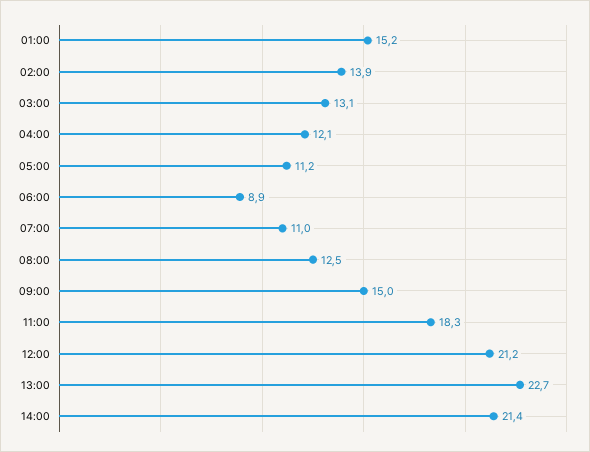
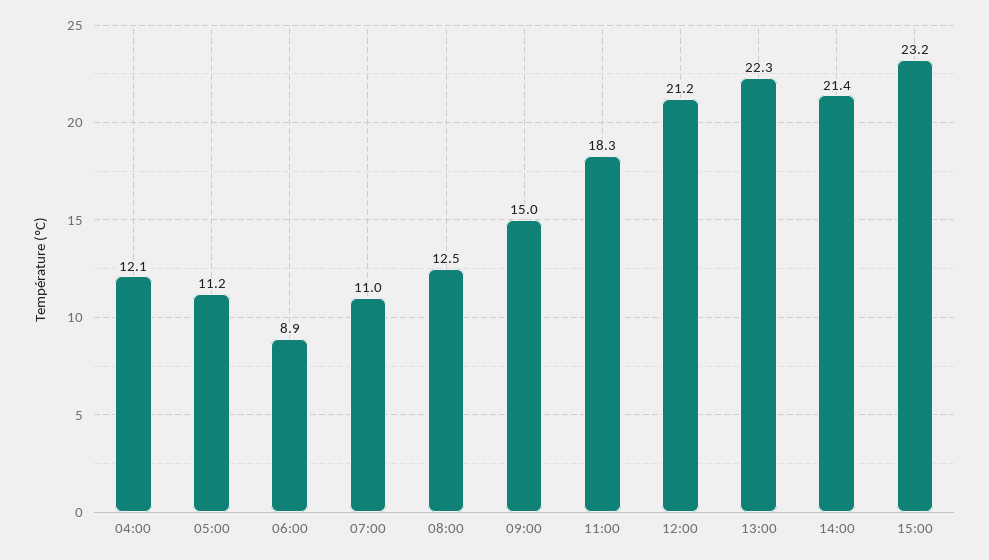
01:00: 15.2 -> none
02:00: 13.9 -> none
03:00: 13.1 -> none
13:00: 22.7 -> 22.3
15:00: none -> 23.2

